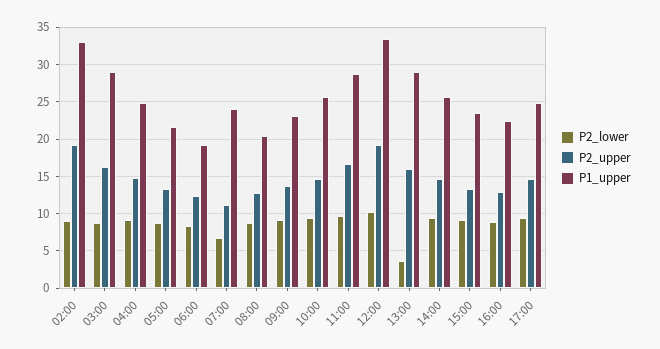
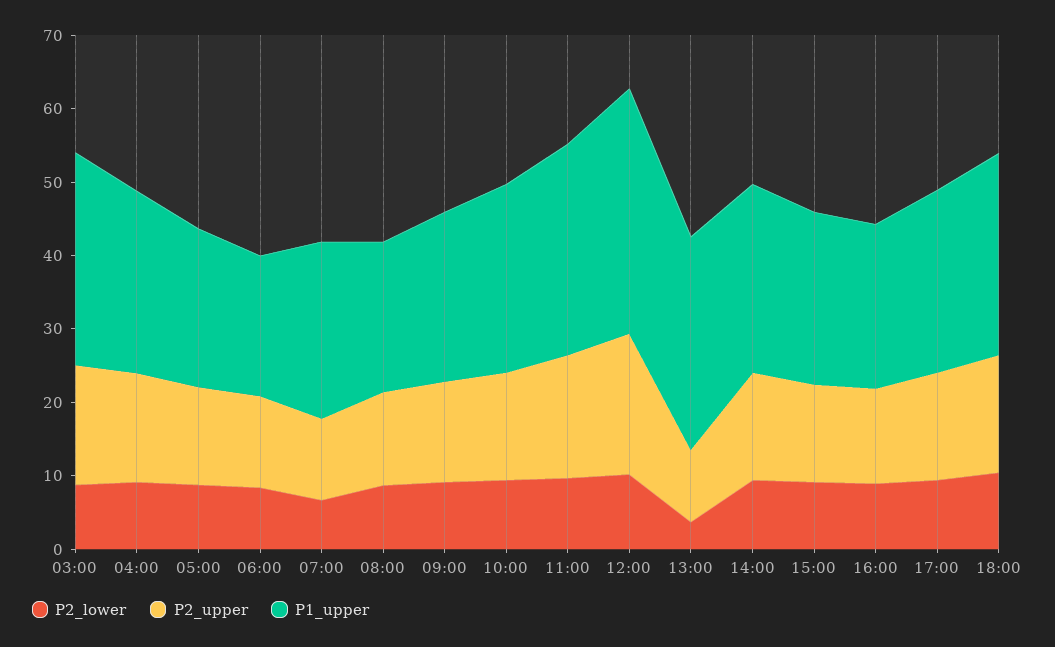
P2_lower, 02:00: 9 -> none
P2_upper, 02:00: 19 -> none
P1_upper, 02:00: 33 -> none
P2_upper, 13:00: 16 -> 10
P2_lower, 18:00: none -> 10
P2_upper, 18:00: none -> 16
P1_upper, 18:00: none -> 28

